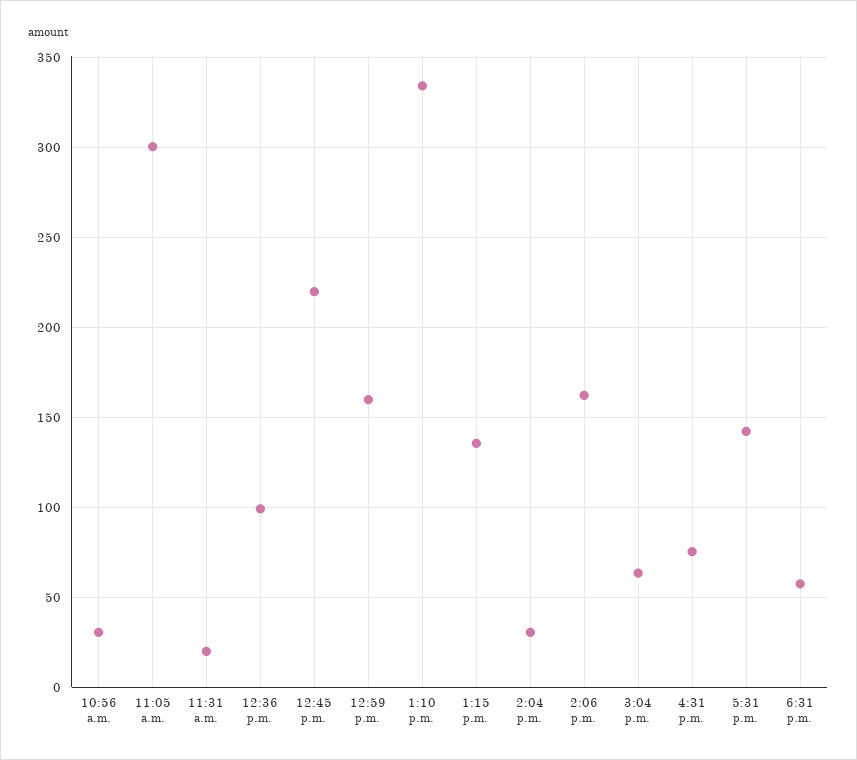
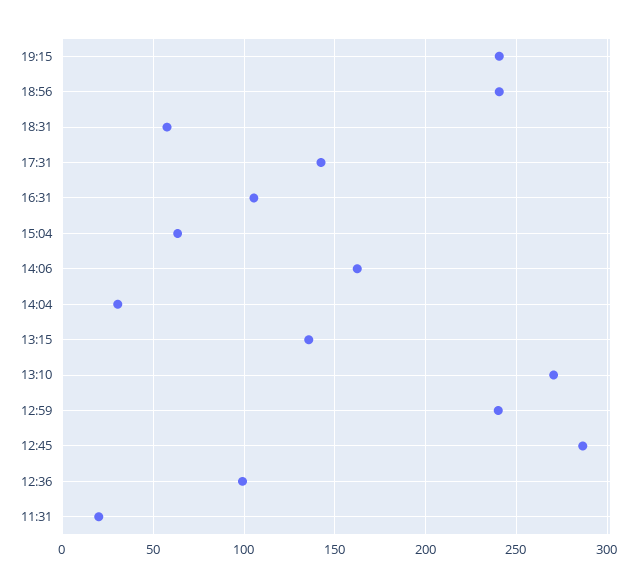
10:56 a.m.: 30 -> none
11:05 a.m.: 300 -> none
12:45 p.m.: 220 -> 285
12:59 p.m.: 160 -> 240
1:10 p.m.: 335 -> 270
4:31 p.m.: 75 -> 105
19:15: none -> 240
18:56: none -> 240

